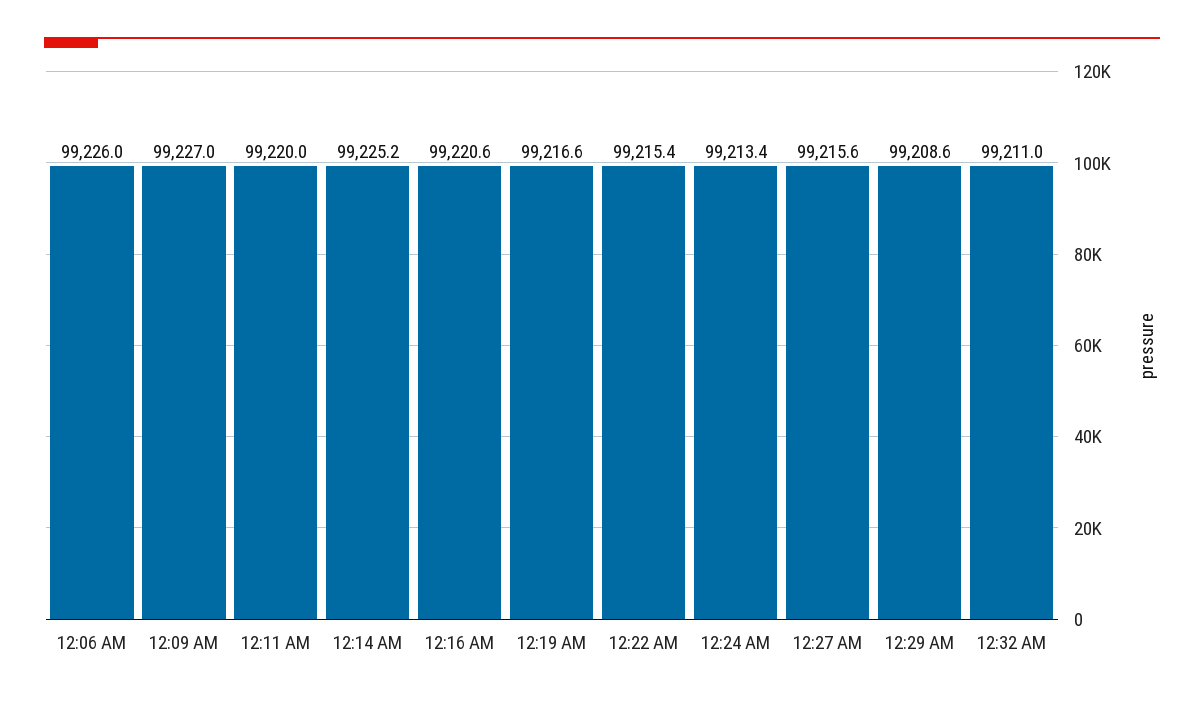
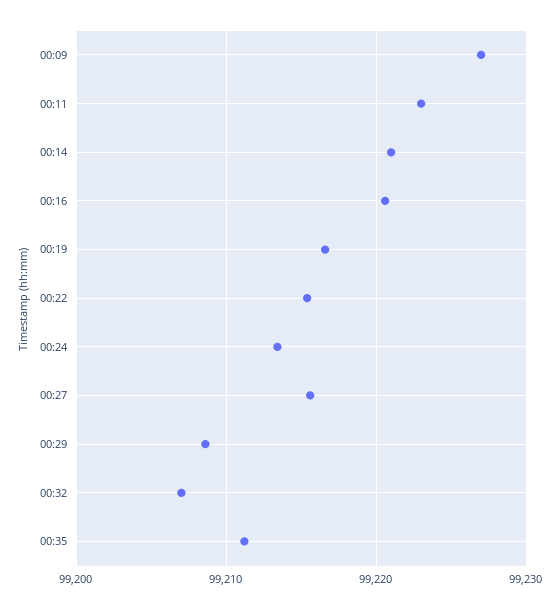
12:06 AM: 99226 -> none
12:11 AM: 99220 -> 99223
12:14 AM: 99225.2 -> 99221
12:32 AM: 99211 -> 99207
00:35: none -> 99211

